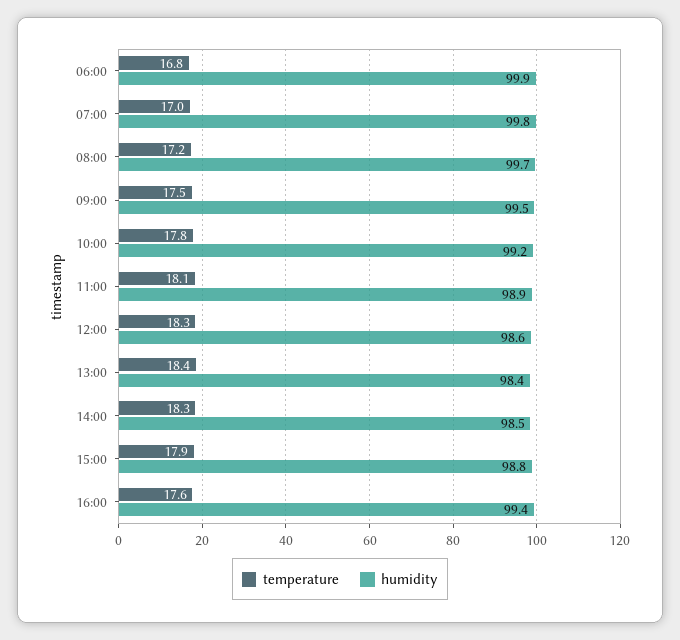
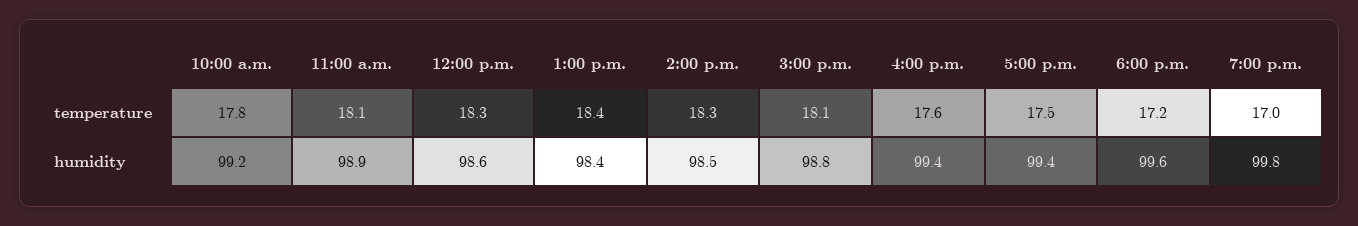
temperature, 06:00: 16.8 -> none
humidity, 06:00: 99.9 -> none
temperature, 07:00: 17 -> none
humidity, 07:00: 99.8 -> none
temperature, 08:00: 17.2 -> none
humidity, 08:00: 99.7 -> none
temperature, 09:00: 17.5 -> none
humidity, 09:00: 99.5 -> none
temperature, 15:00: 17.9 -> 18.1
temperature, 5:00 p.m.: none -> 17.5
temperature, 6:00 p.m.: none -> 17.2
temperature, 7:00 p.m.: none -> 17
humidity, 5:00 p.m.: none -> 99.4
humidity, 6:00 p.m.: none -> 99.6
humidity, 7:00 p.m.: none -> 99.8

